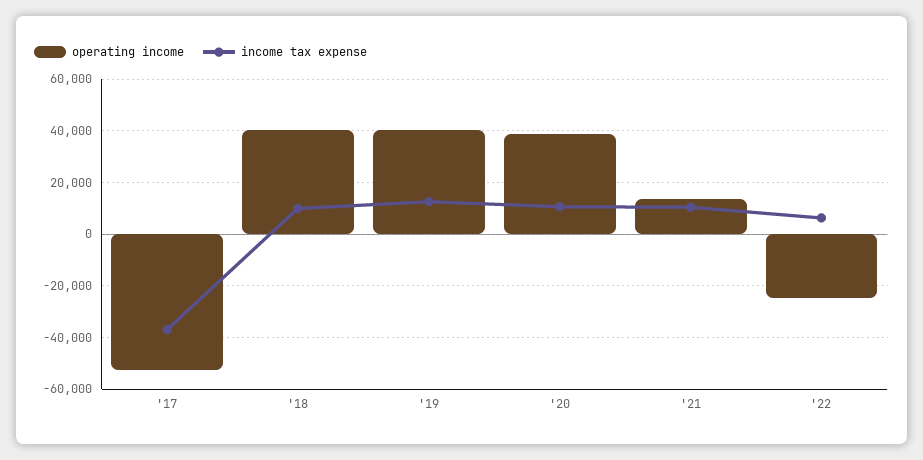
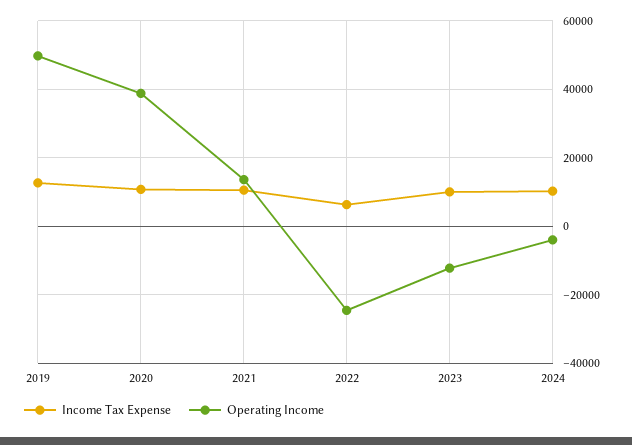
operating income, '17: -52500 -> none
income tax expense, '17: -37500 -> none
operating income, '18: 40000 -> none
income tax expense, '18: 10000 -> none
operating income, '19: 40000 -> 50000
income tax expense, 2023: none -> 10000
operating income, 2023: none -> -12000
income tax expense, 2024: none -> 10000
operating income, 2024: none -> -4000

